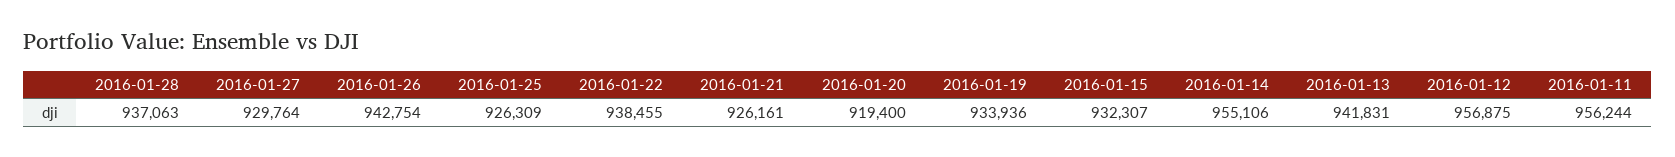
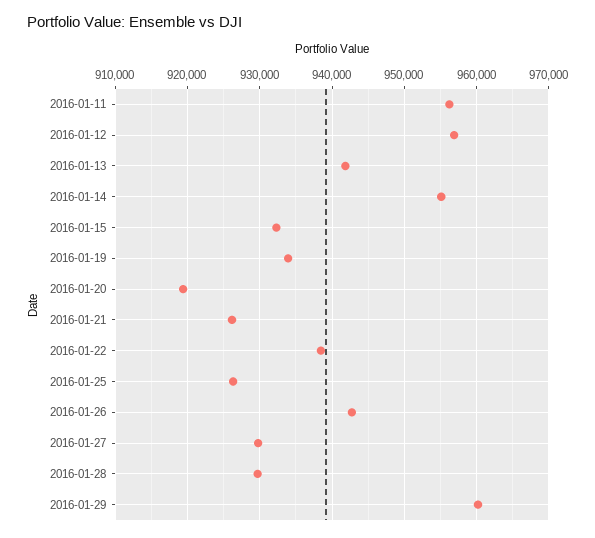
2016-01-28: 937063 -> 930000
2016-01-29: none -> 960000

